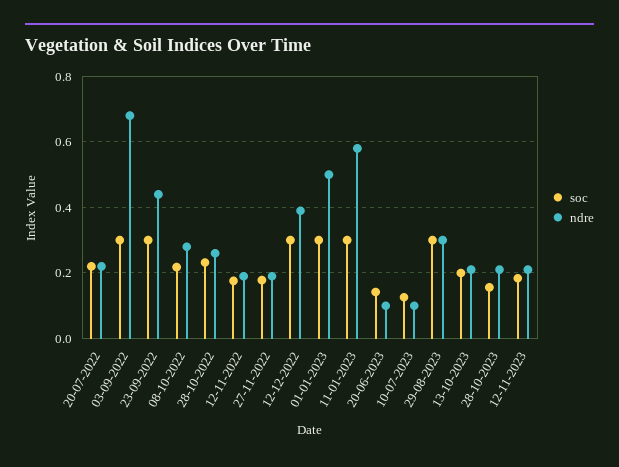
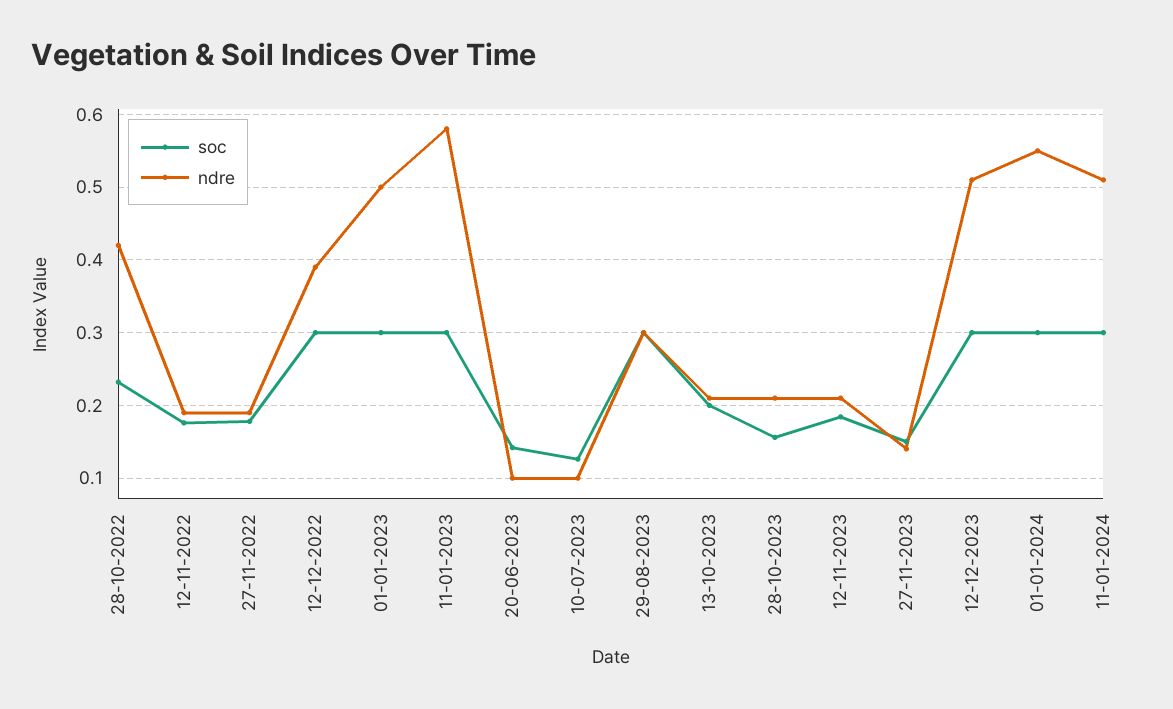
soc, 20-07-2022: 0.22 -> none
ndre, 20-07-2022: 0.22 -> none
soc, 03-09-2022: 0.3 -> none
ndre, 03-09-2022: 0.68 -> none
soc, 23-09-2022: 0.3 -> none
ndre, 23-09-2022: 0.44 -> none
soc, 08-10-2022: 0.22 -> none
ndre, 08-10-2022: 0.28 -> none
ndre, 28-10-2022: 0.26 -> 0.42
soc, 27-11-2023: none -> 0.15
ndre, 27-11-2023: none -> 0.14
soc, 12-12-2023: none -> 0.3
ndre, 12-12-2023: none -> 0.51
soc, 01-01-2024: none -> 0.3
ndre, 01-01-2024: none -> 0.55
soc, 11-01-2024: none -> 0.3
ndre, 11-01-2024: none -> 0.51

